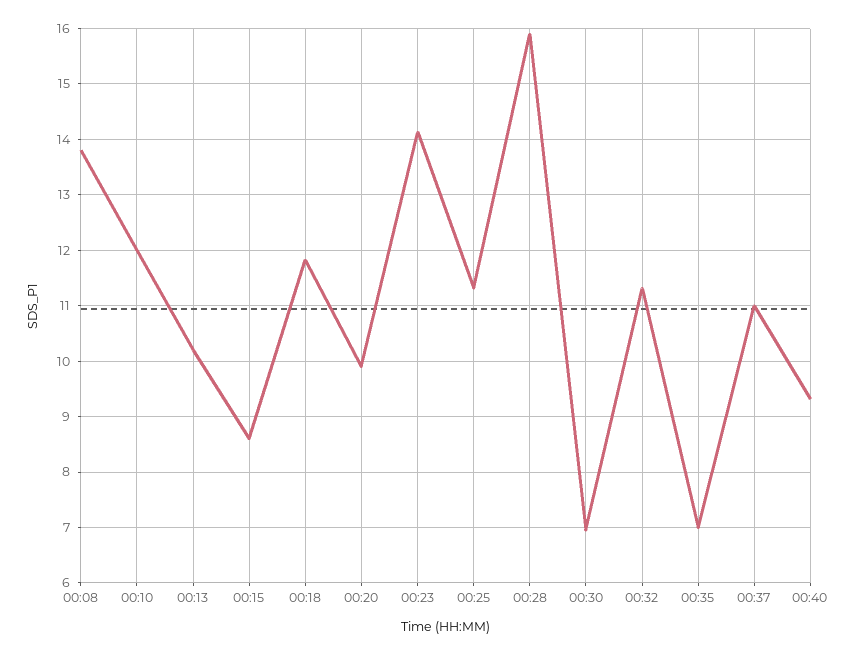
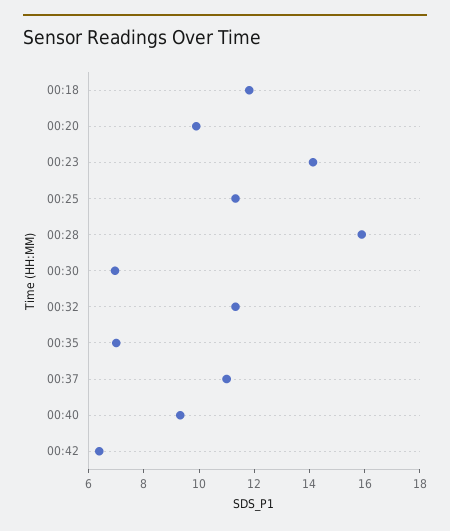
00:08: 13.8 -> none
00:10: 12 -> none
00:13: 10.2 -> none
00:15: 8.6 -> none
00:42: none -> 6.5

